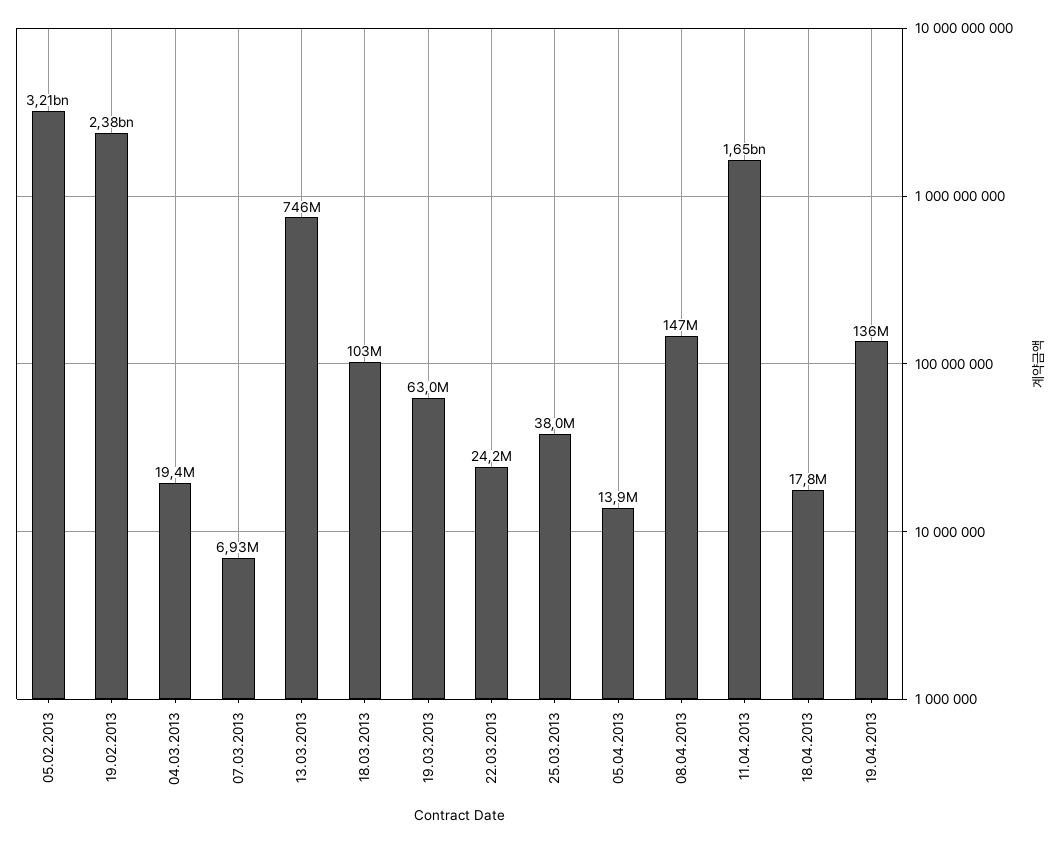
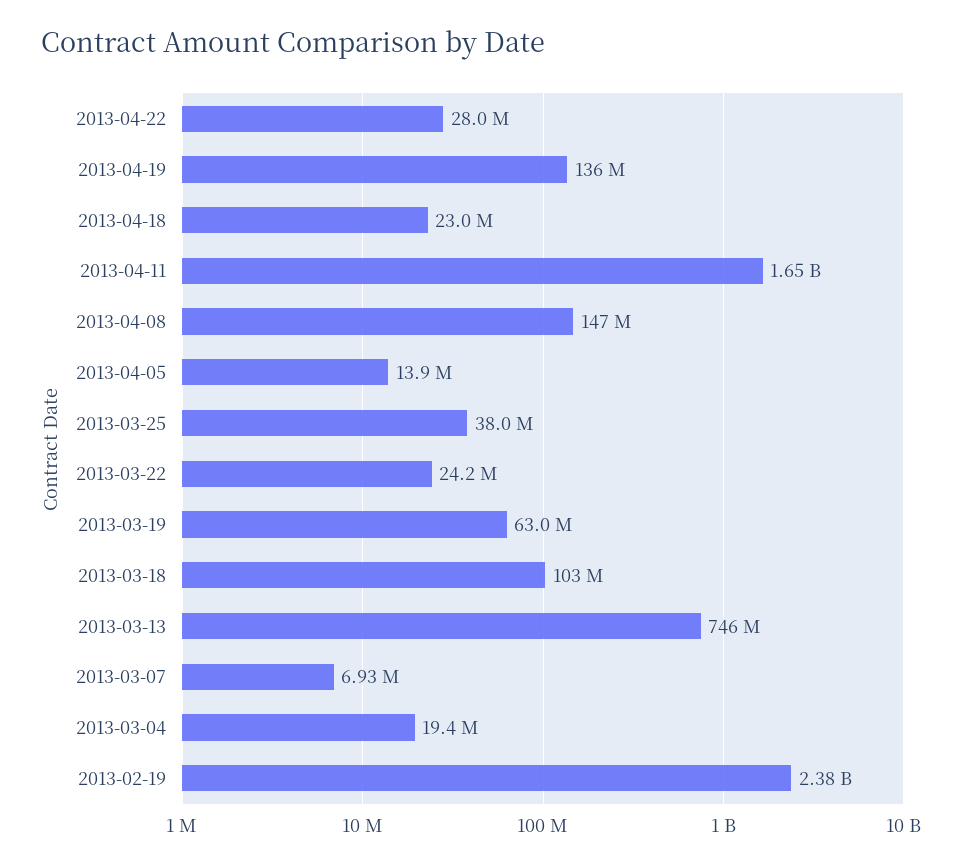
05.02.2013: 3210000000 -> none
18.04.2013: 17800000 -> 23000000
2013-04-22: none -> 28000000

